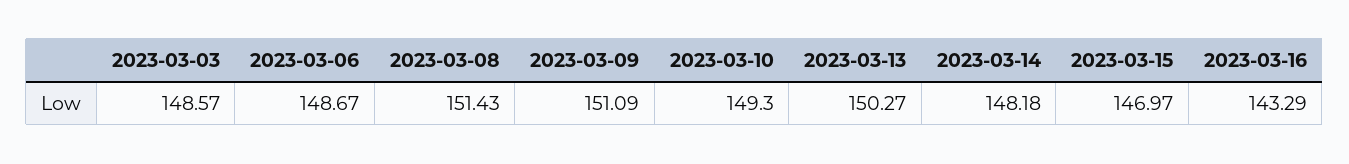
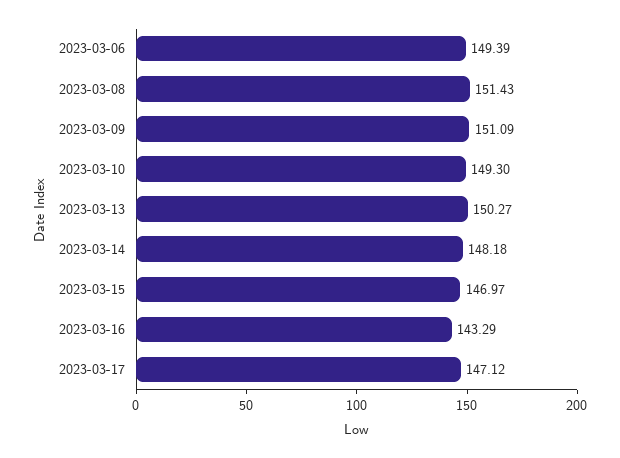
2023-03-03: 148.57 -> none
2023-03-06: 148.67 -> 149.39
2023-03-17: none -> 147.12

